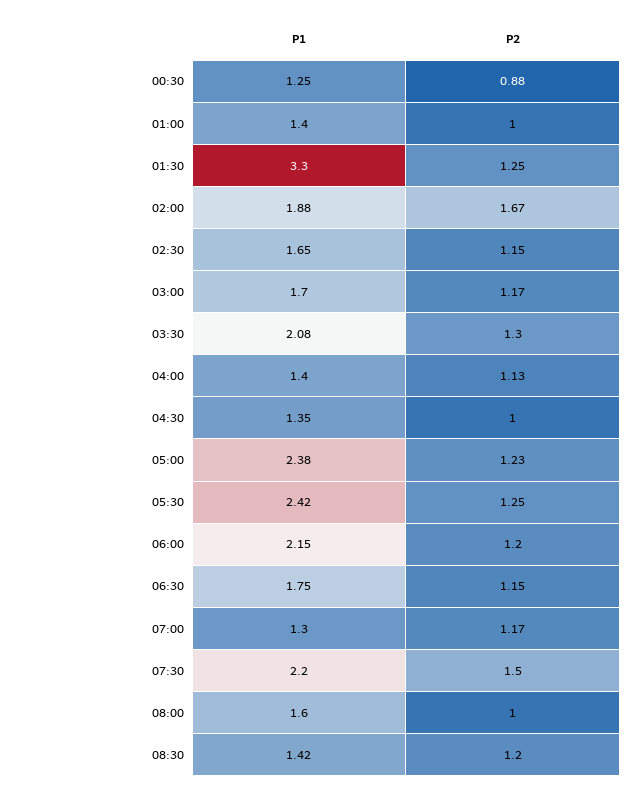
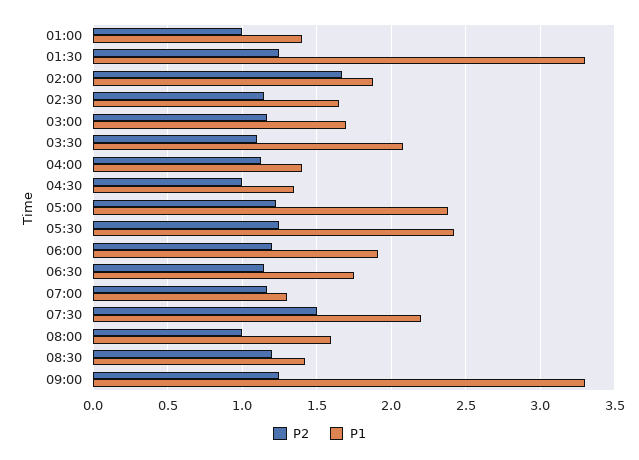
P1, 00:30: 1.25 -> none
P2, 00:30: 0.88 -> none
P2, 03:30: 1.3 -> 1.1
P1, 06:00: 2.15 -> 1.9
P2, 09:00: none -> 1.25
P1, 09:00: none -> 3.3

